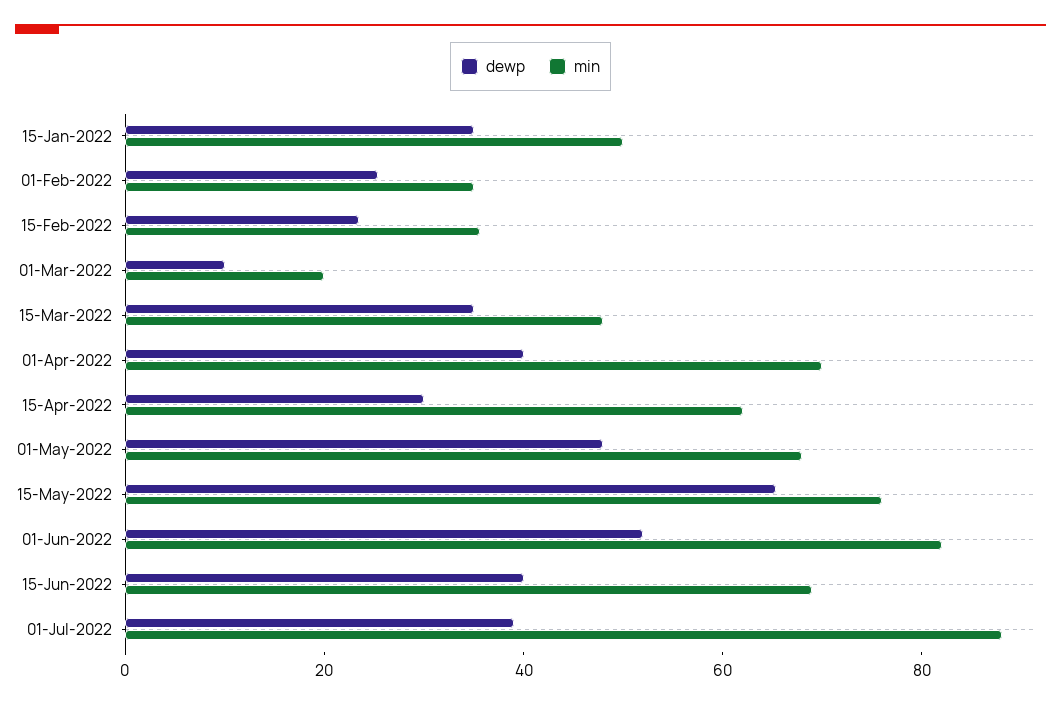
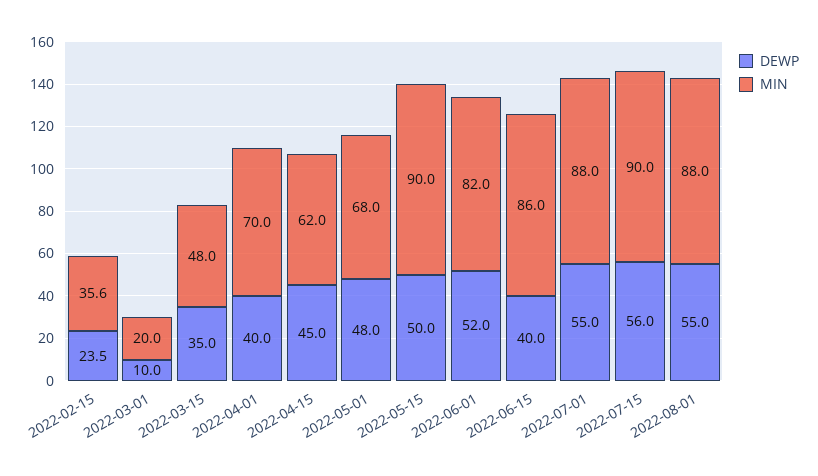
dewp, 15-Jan-2022: 35 -> none
min, 15-Jan-2022: 50 -> none
dewp, 01-Feb-2022: 25 -> none
min, 01-Feb-2022: 35 -> none
dewp, 15-Apr-2022: 30 -> 45
dewp, 15-May-2022: 65 -> 50
min, 15-May-2022: 75 -> 90
min, 15-Jun-2022: 70 -> 86
dewp, 01-Jul-2022: 40 -> 55
dewp, 2022-07-15: none -> 56
min, 2022-07-15: none -> 90
dewp, 2022-08-01: none -> 55
min, 2022-08-01: none -> 88

